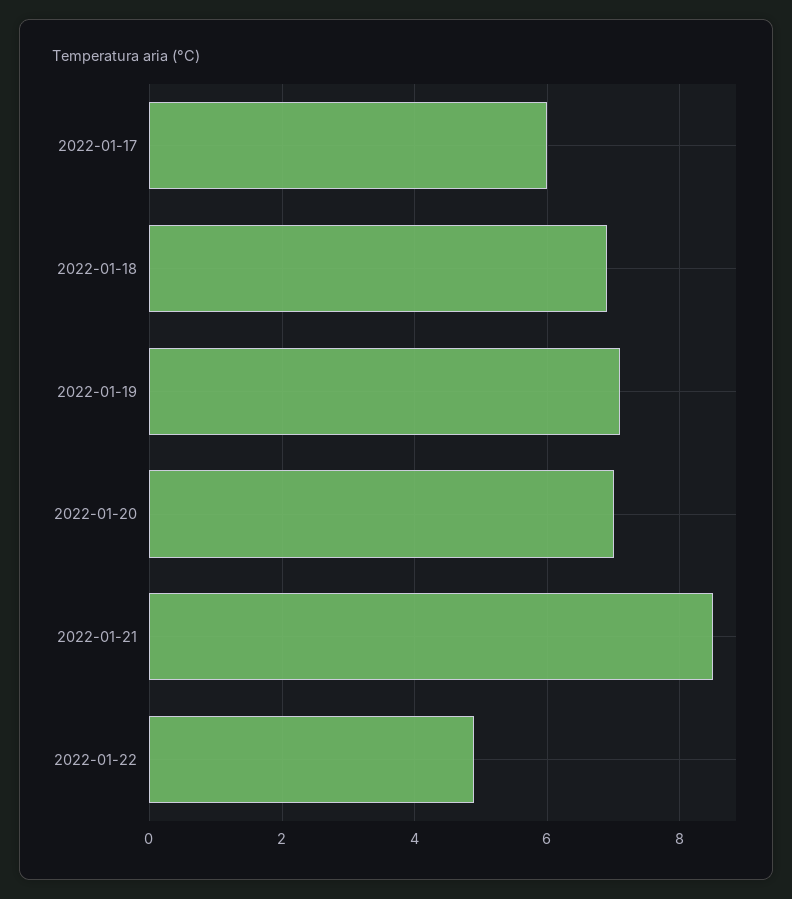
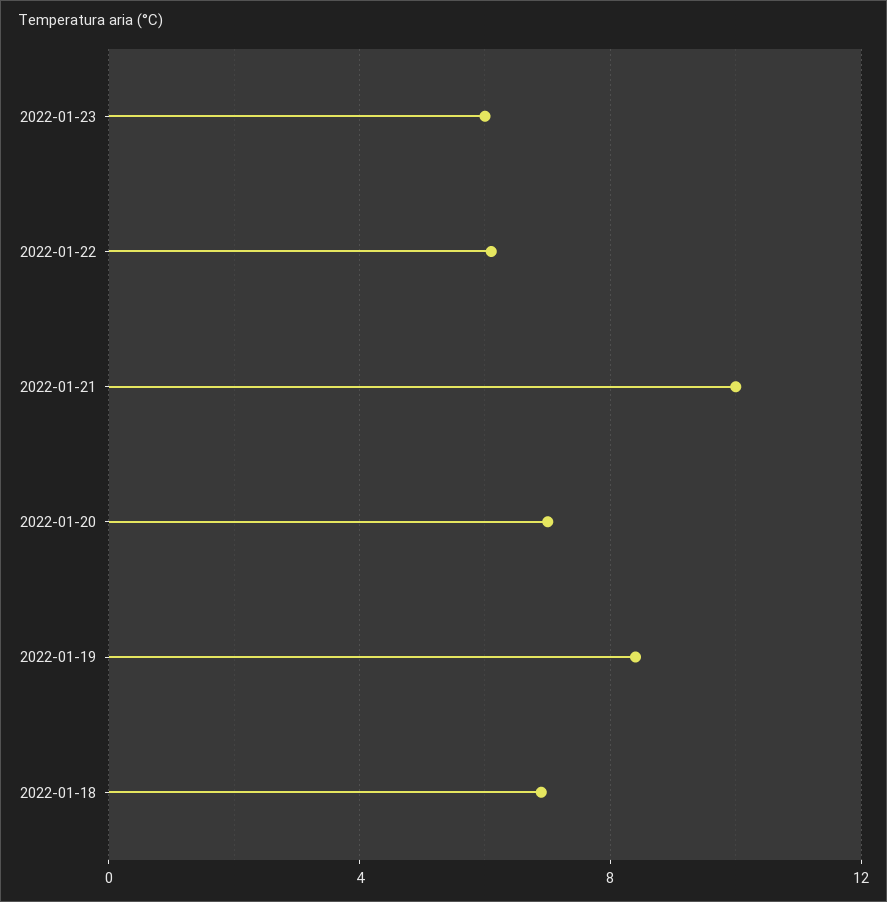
2022-01-17: 6 -> none
2022-01-19: 7 -> 8.5
2022-01-21: 8.5 -> 10
2022-01-22: 5 -> 6
2022-01-23: none -> 6

